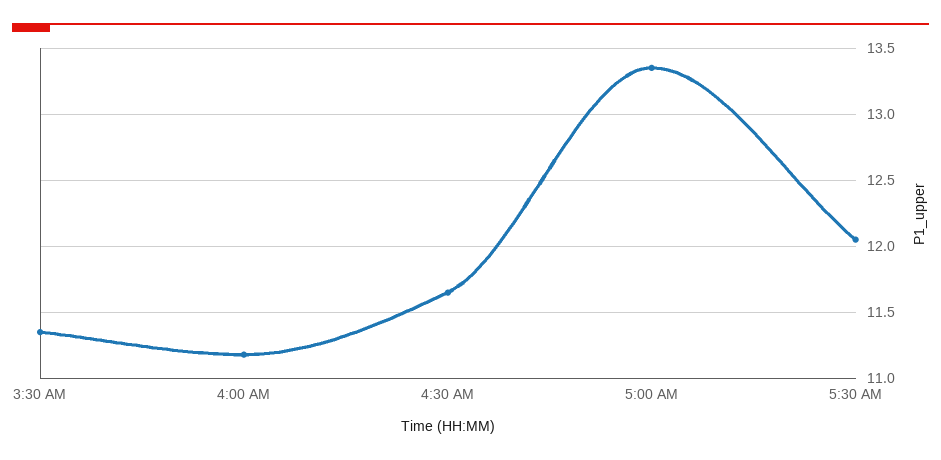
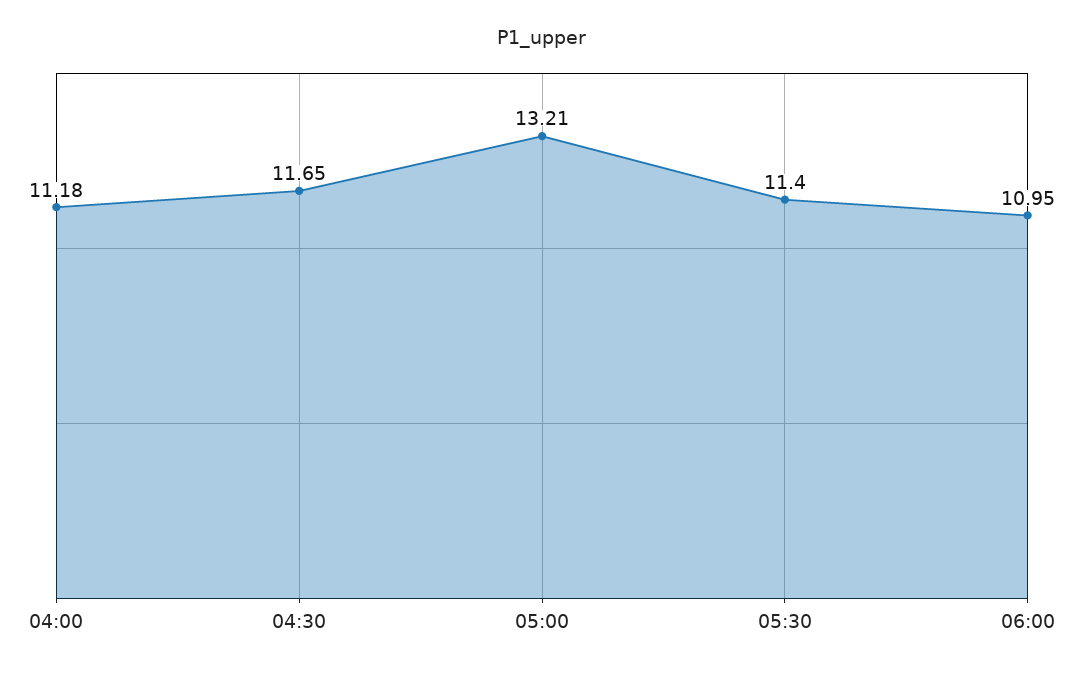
3:30 AM: 11.35 -> none
5:00 AM: 13.35 -> 13.21
5:30 AM: 12.05 -> 11.4
06:00: none -> 10.95

